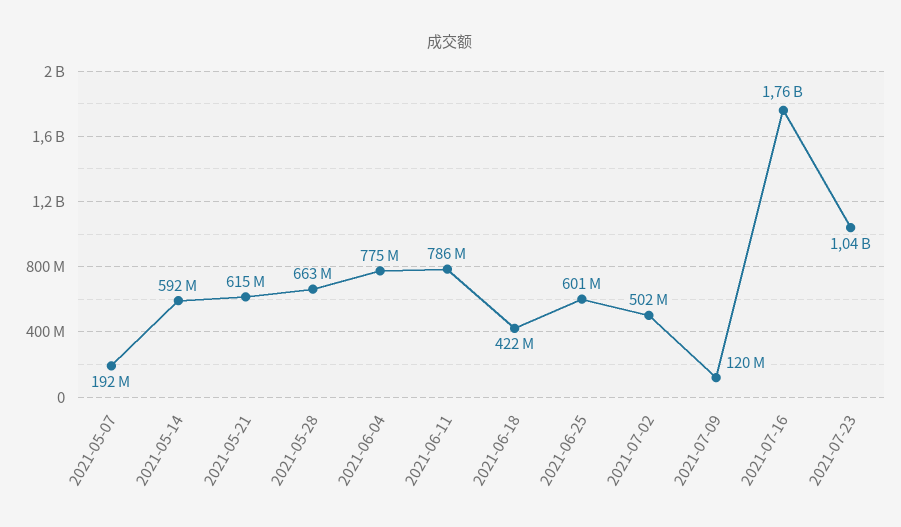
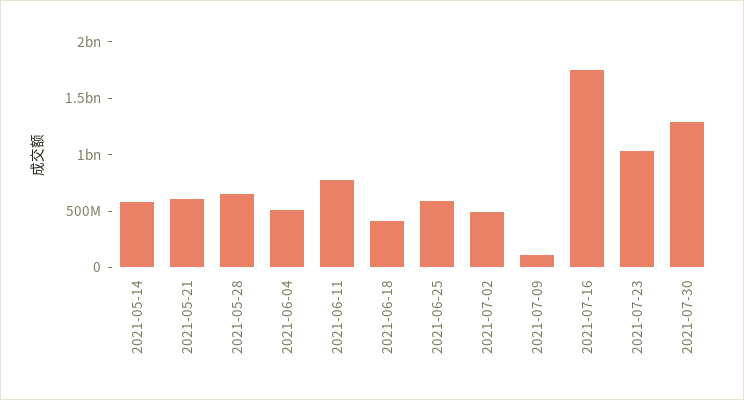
2021-05-07: 192000000 -> none
2021-06-04: 775000000 -> 500000000
2021-07-30: none -> 1300000000

